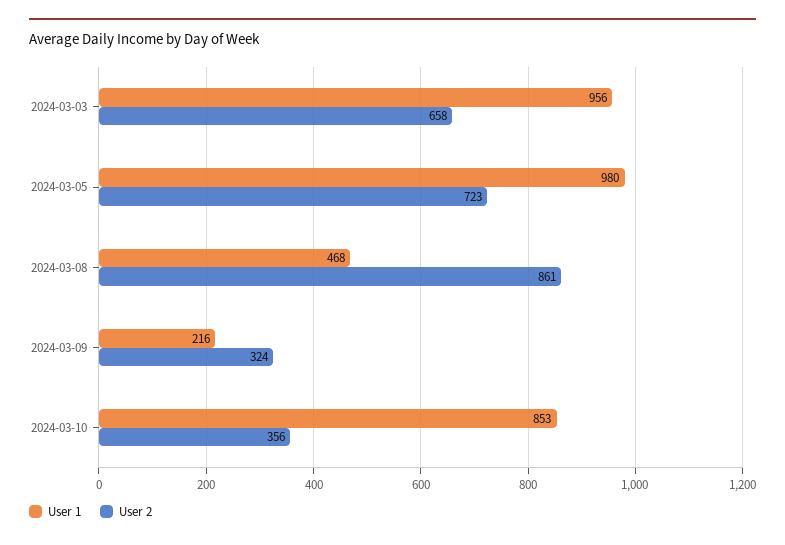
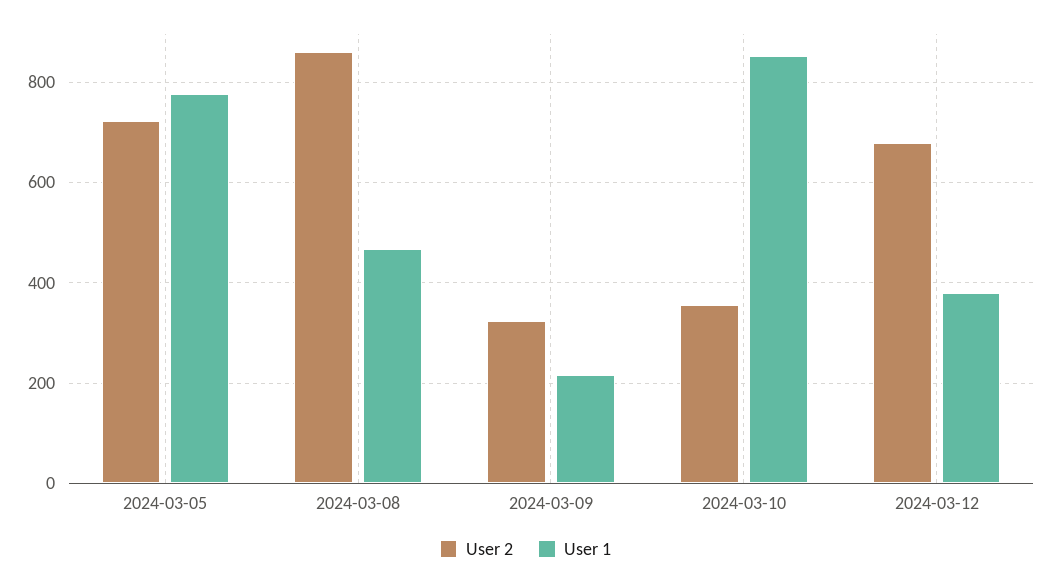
User 1, 2024-03-03: 956 -> none
User 2, 2024-03-03: 658 -> none
User 1, 2024-03-05: 980 -> 780
User 2, 2024-03-12: none -> 680
User 1, 2024-03-12: none -> 380

